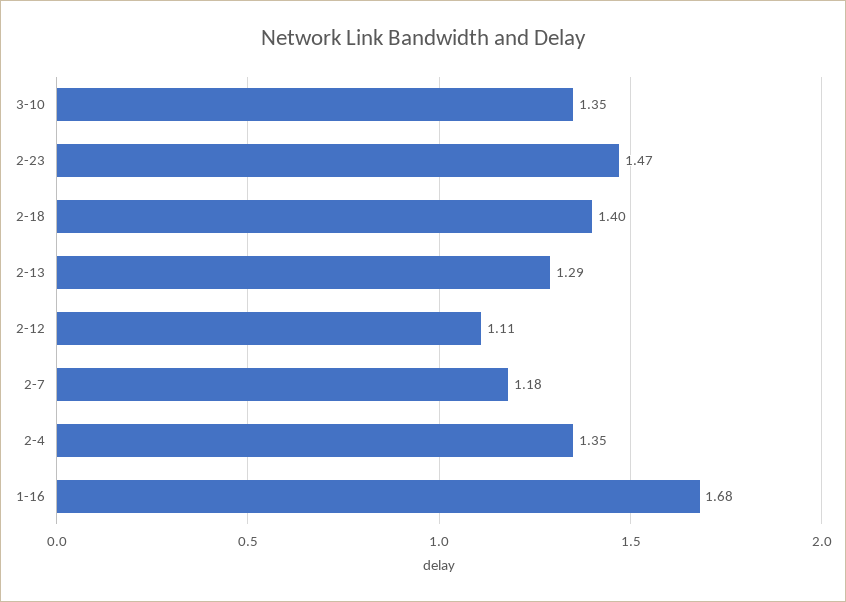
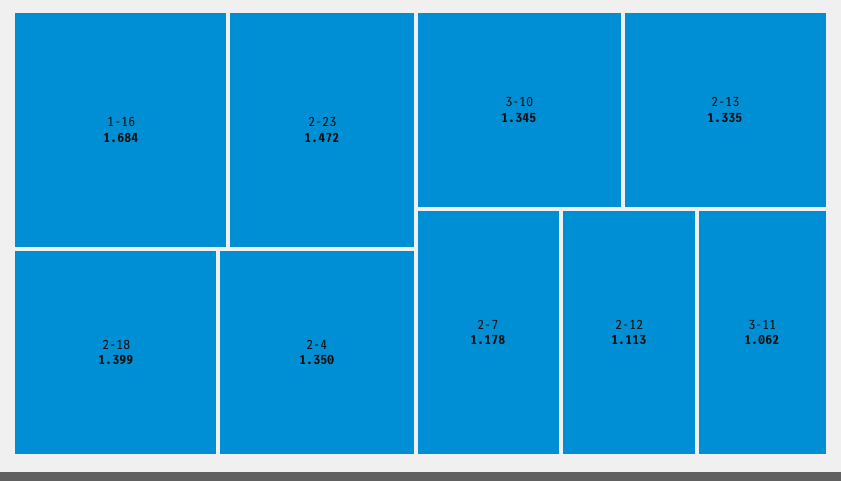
2-13: 1.29 -> 1.335
3-11: none -> 1.062

